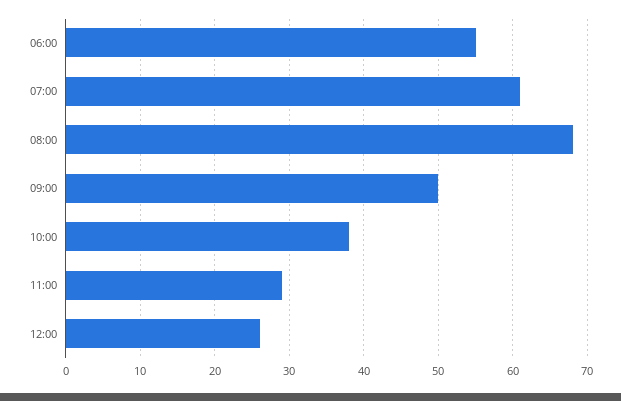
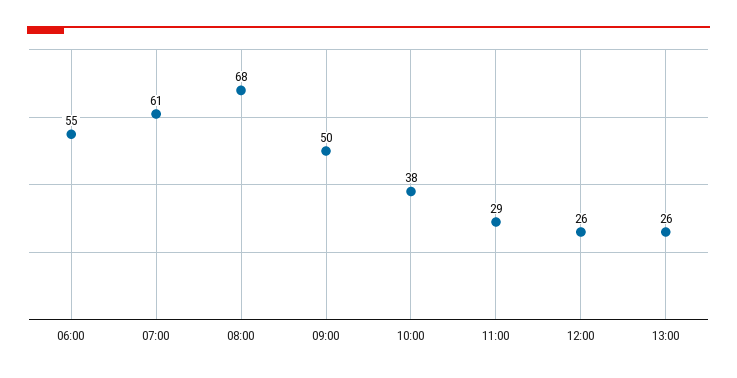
13:00: none -> 26

